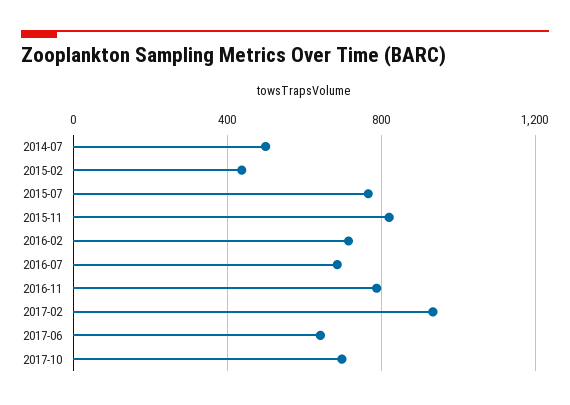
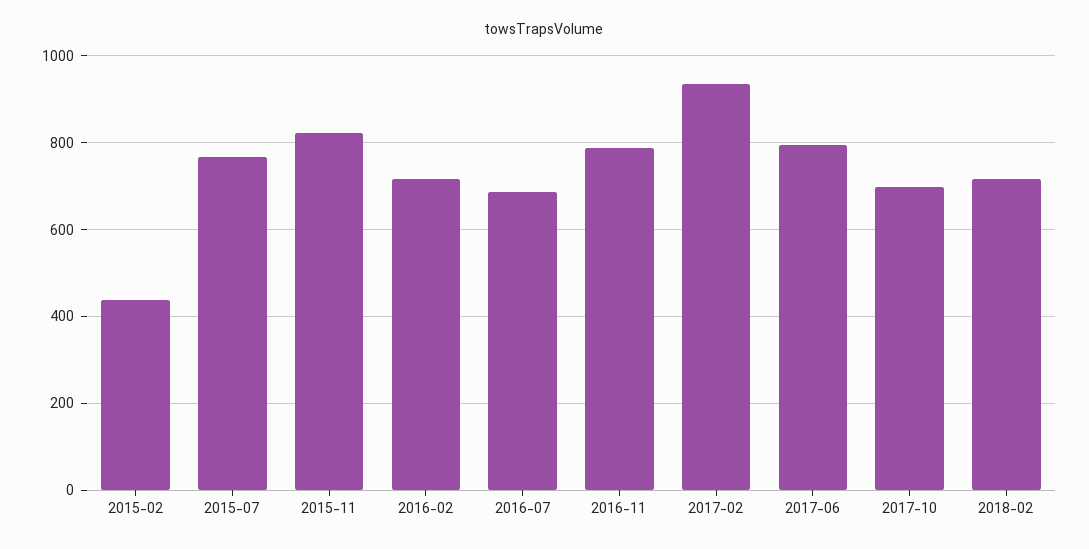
2014-07: 500 -> none
2017-06: 650 -> 800
2018-02: none -> 720

